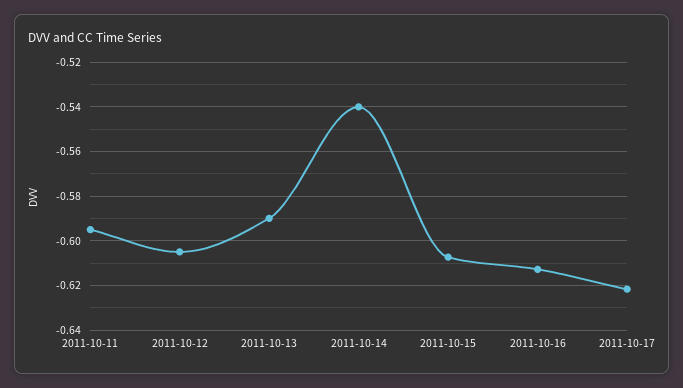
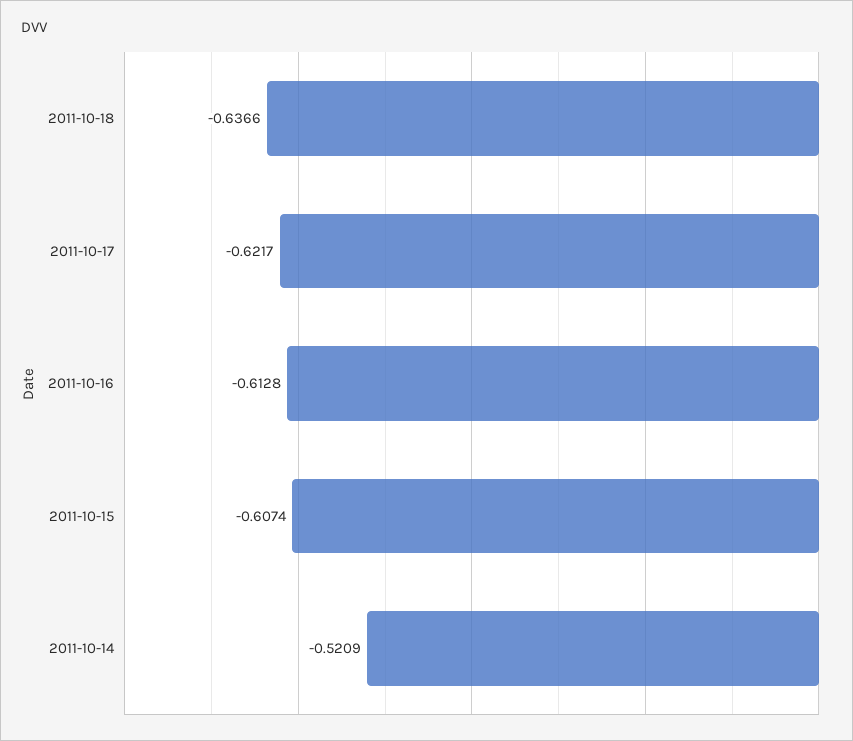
2011-10-11: -0.595 -> none
2011-10-12: -0.605 -> none
2011-10-13: -0.59 -> none
2011-10-14: -0.54 -> -0.5209
2011-10-18: none -> -0.6366

